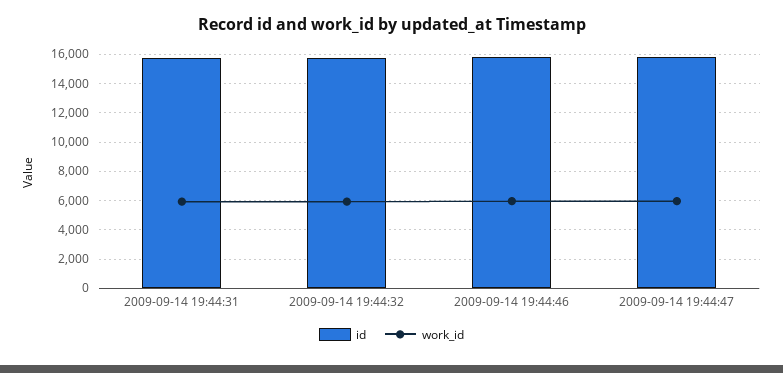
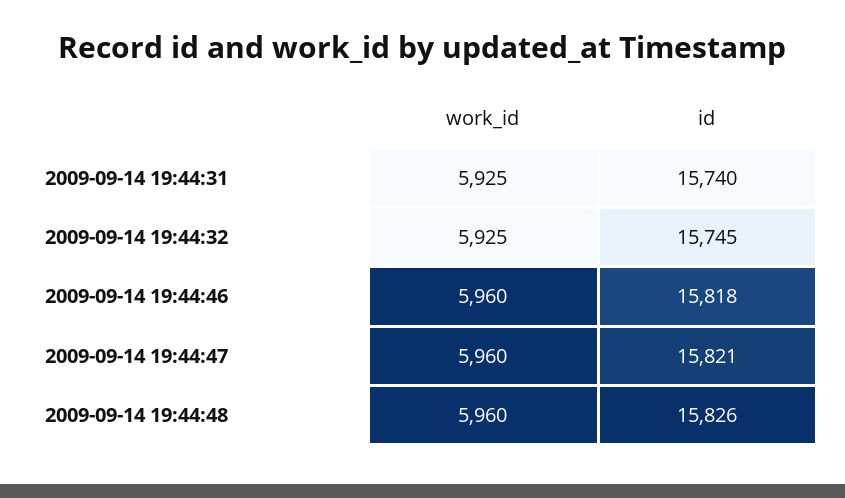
work_id, 2009-09-14 19:44:48: none -> 5960
id, 2009-09-14 19:44:48: none -> 15826

